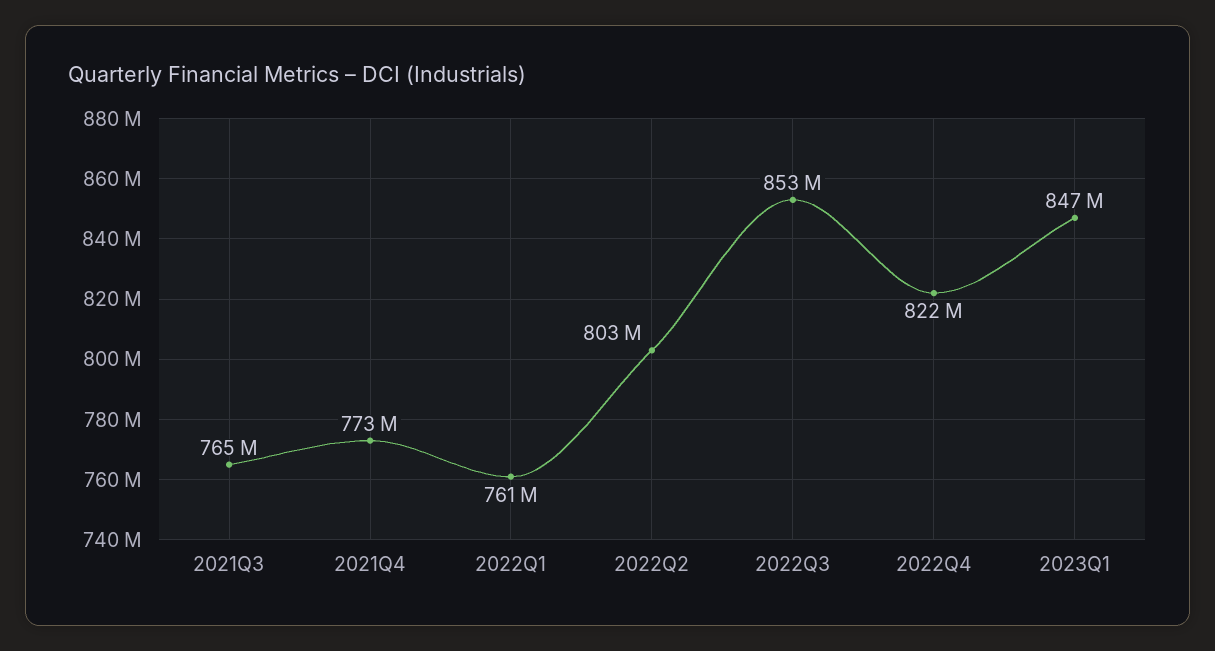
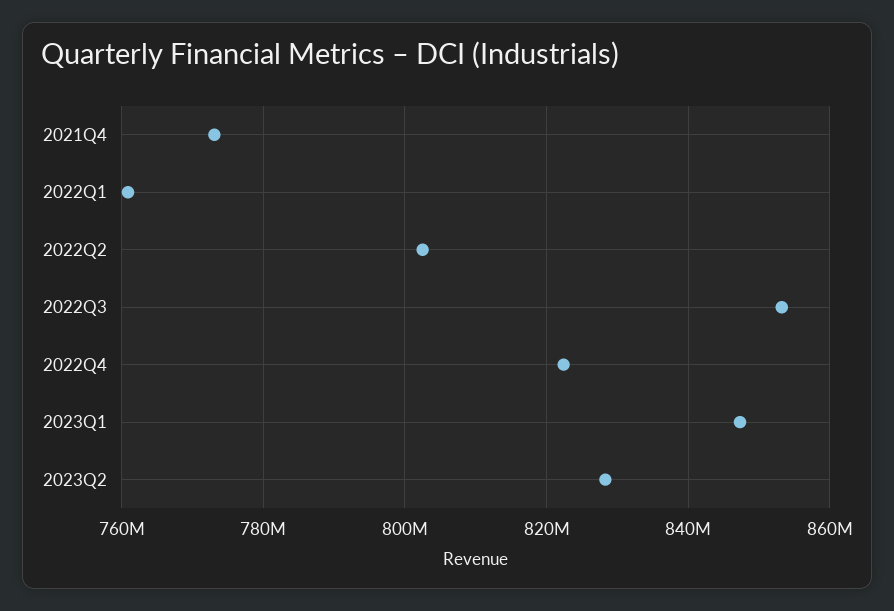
2021Q3: 765000000 -> none
2023Q2: none -> 828000000

